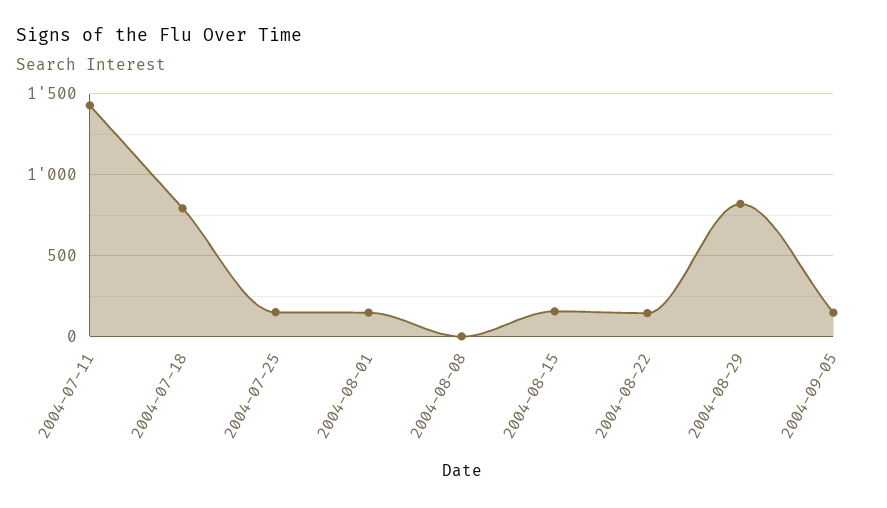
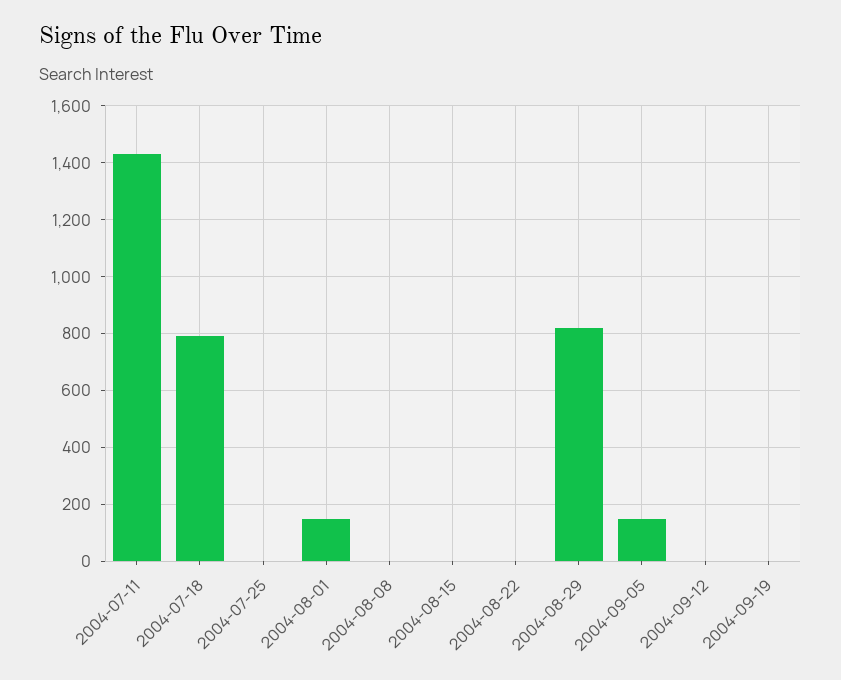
2004-07-25: 150 -> 0
2004-08-15: 150 -> 0
2004-08-22: 150 -> 0
2004-09-12: none -> 0
2004-09-19: none -> 0

